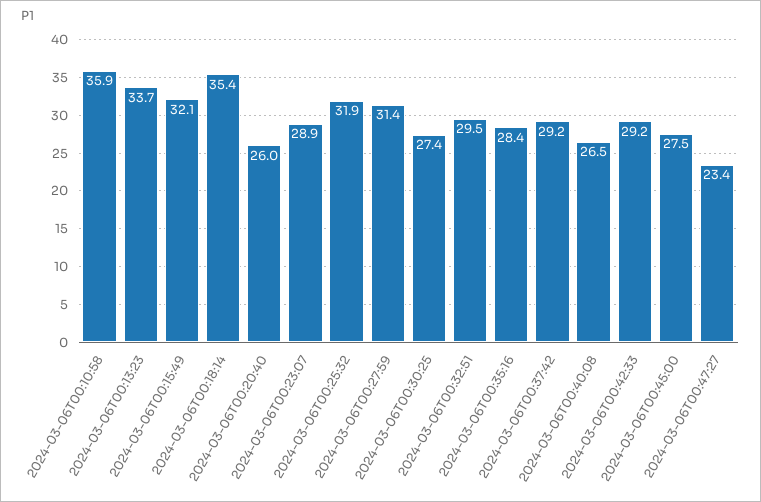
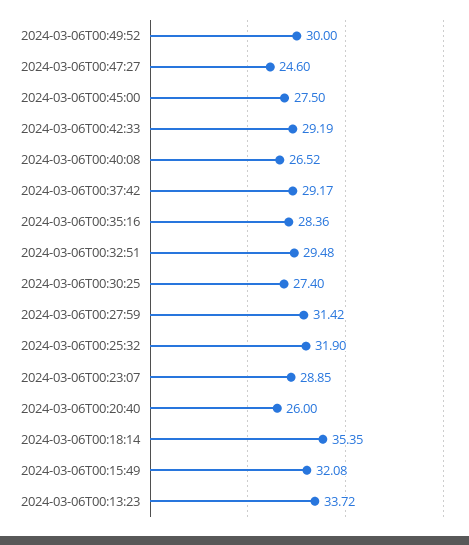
2024-03-06T00:10:58: 35.9 -> none
2024-03-06T00:47:27: 23.4 -> 24.6
2024-03-06T00:49:52: none -> 30

